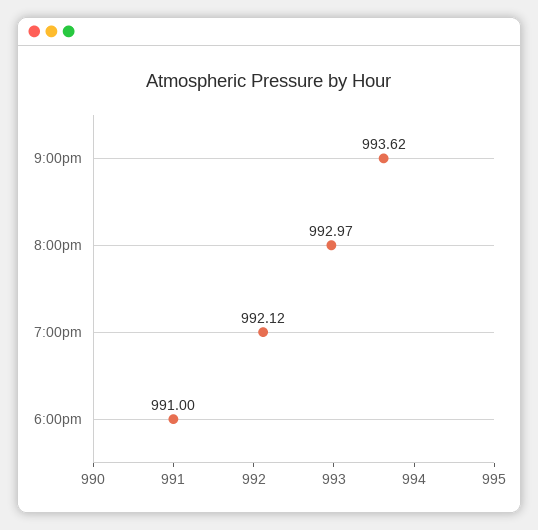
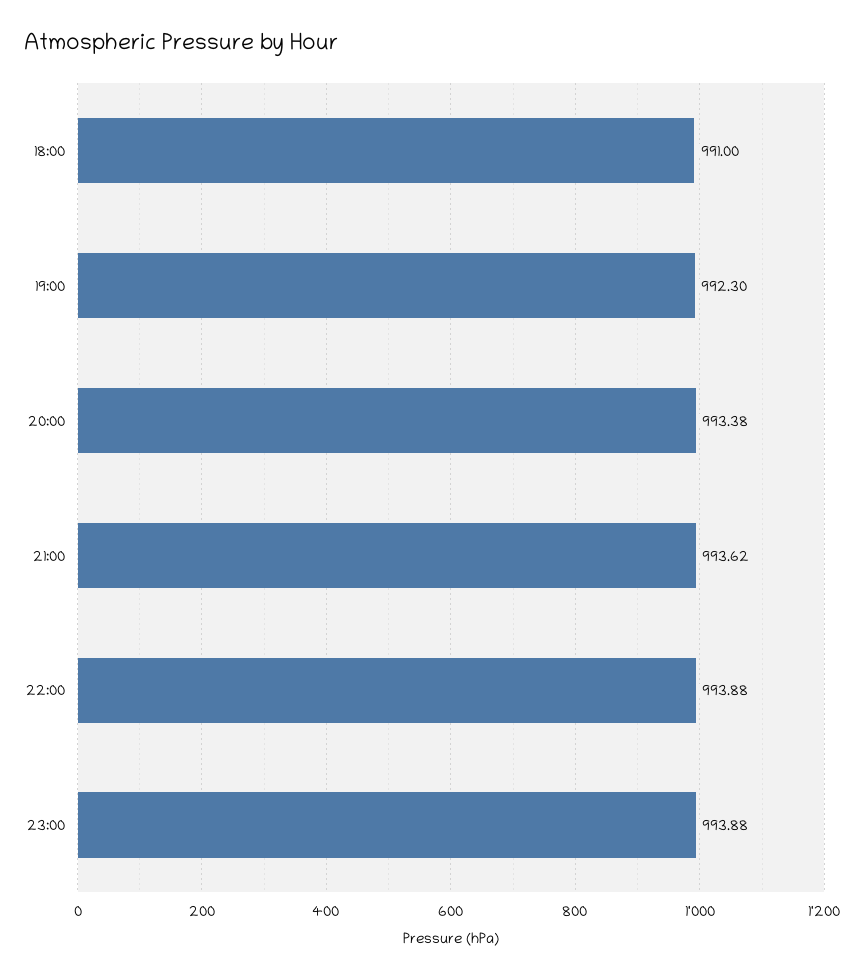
8:00pm: 992.97 -> 993.38
7:00pm: 992.12 -> 992.3
22:00: none -> 993.88
23:00: none -> 993.88

